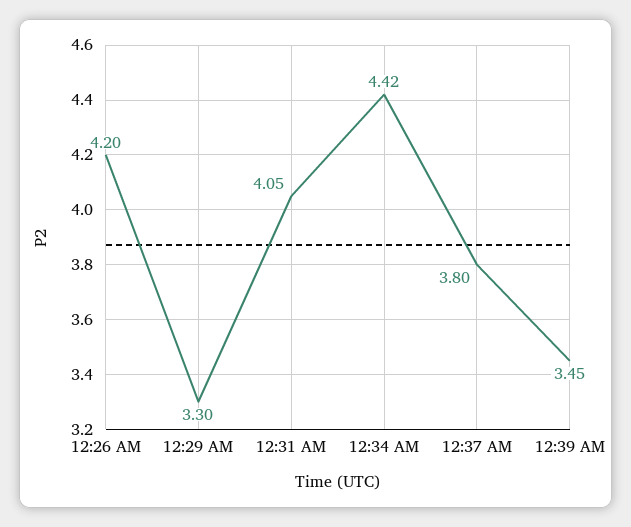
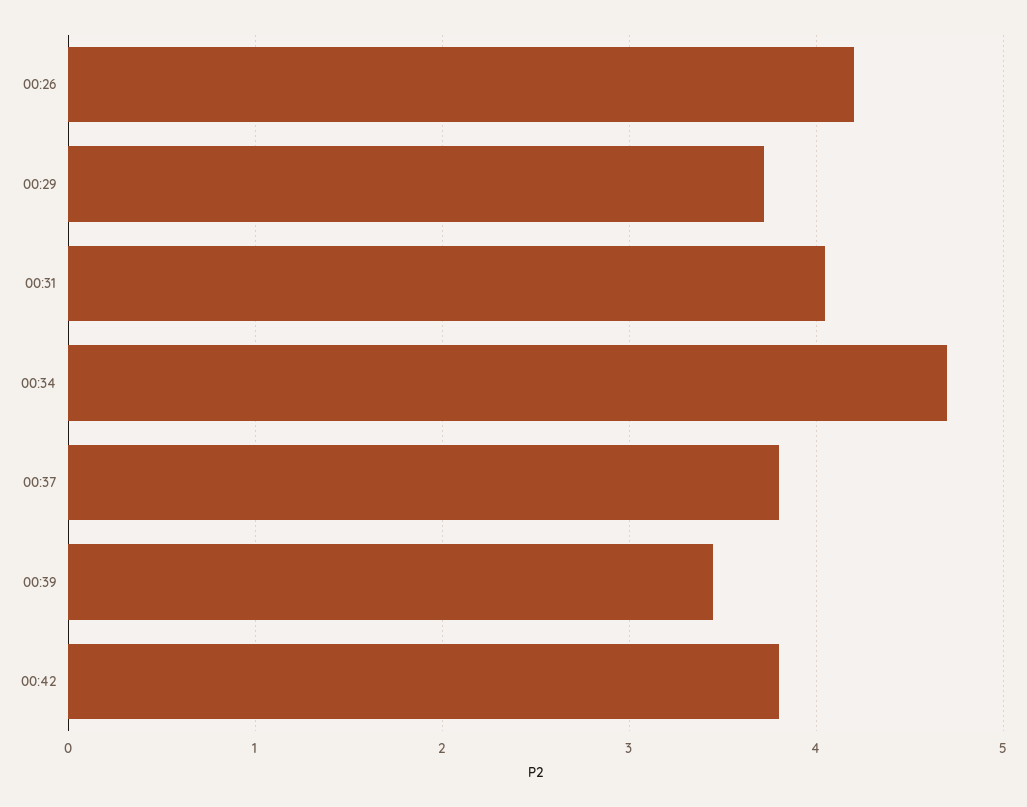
12:29 AM: 3.3 -> 3.7
12:34 AM: 4.42 -> 4.7
00:42: none -> 3.8

